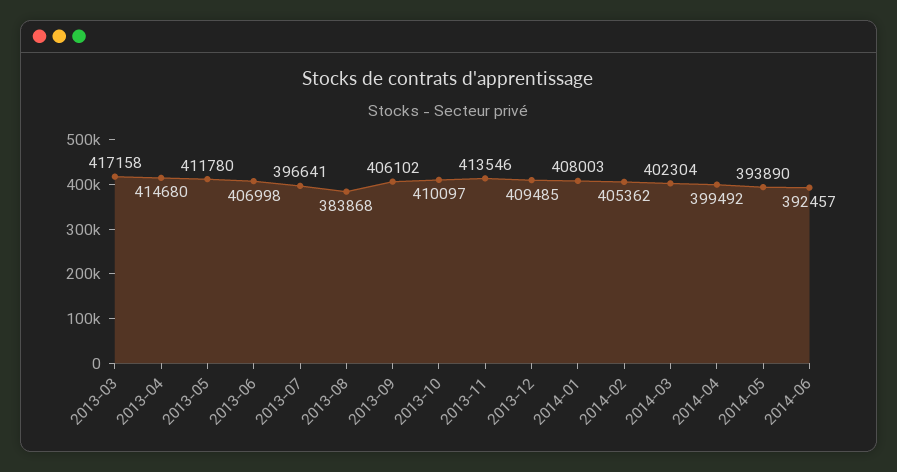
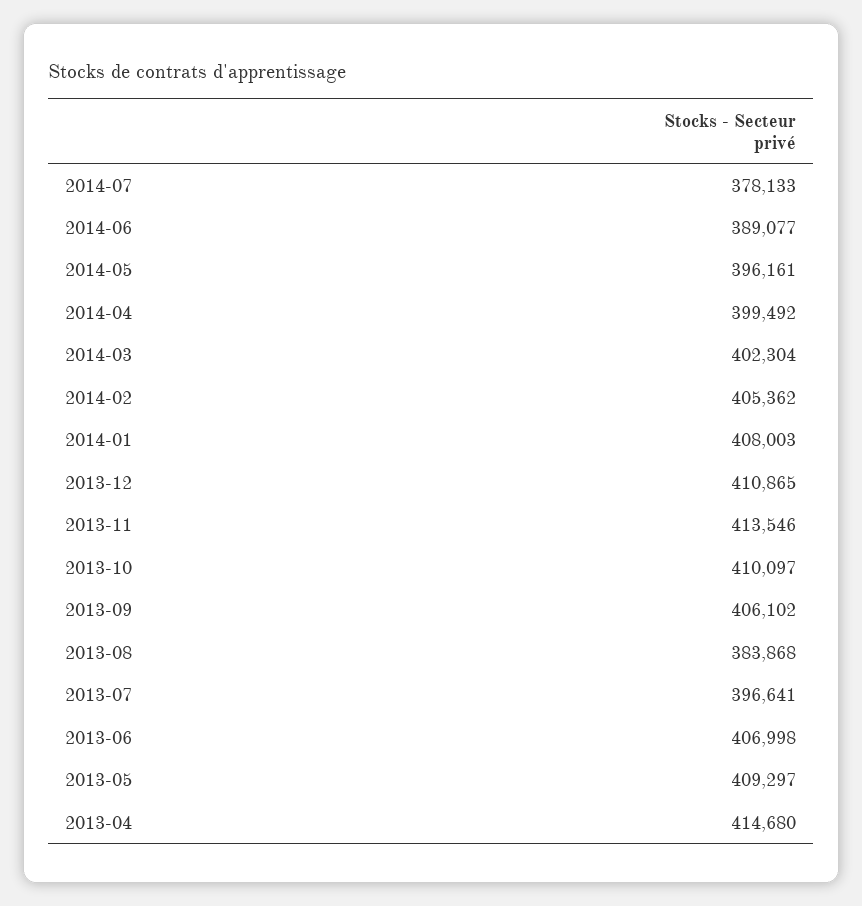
2013-03: 417158 -> none
2013-05: 411780 -> 409297
2013-12: 409485 -> 410865
2014-05: 393890 -> 396161
2014-06: 392457 -> 389077
2014-07: none -> 378133

